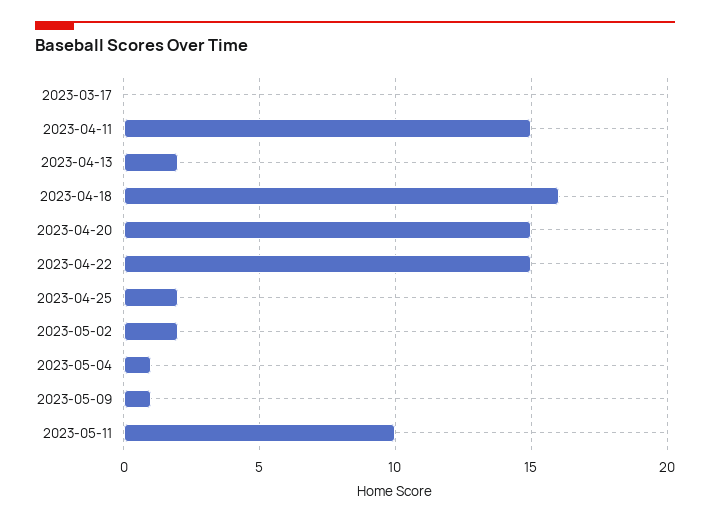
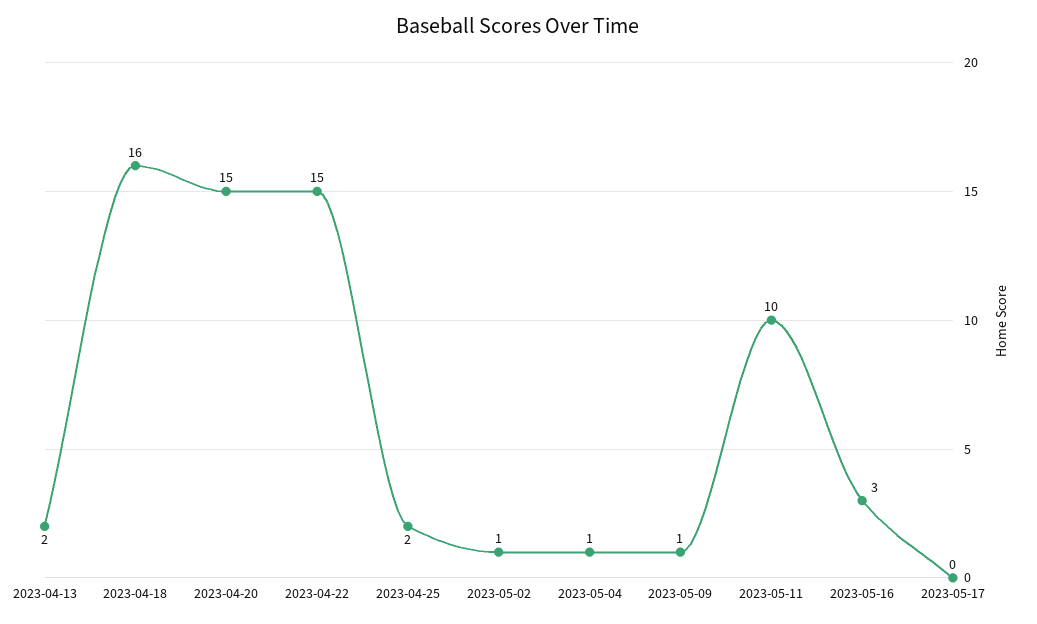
2023-03-17: 0 -> none
2023-04-11: 15 -> none
2023-05-02: 2 -> 1
2023-05-16: none -> 3
2023-05-17: none -> 0

